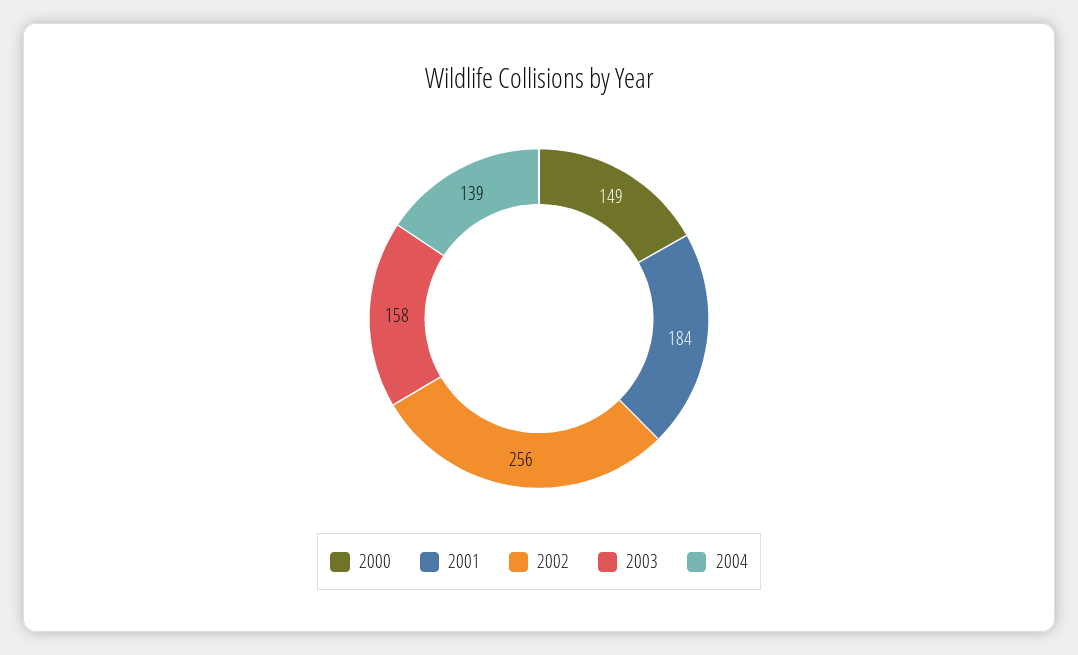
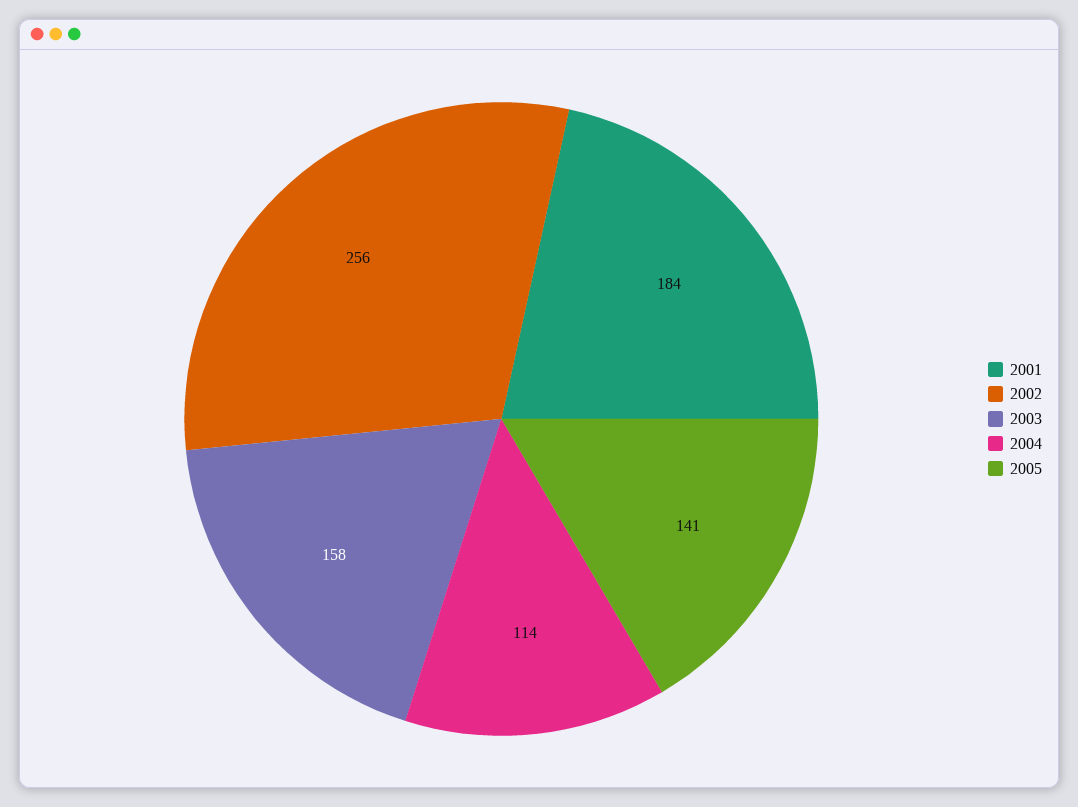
2000: 149 -> none
2004: 139 -> 114
2005: none -> 141

